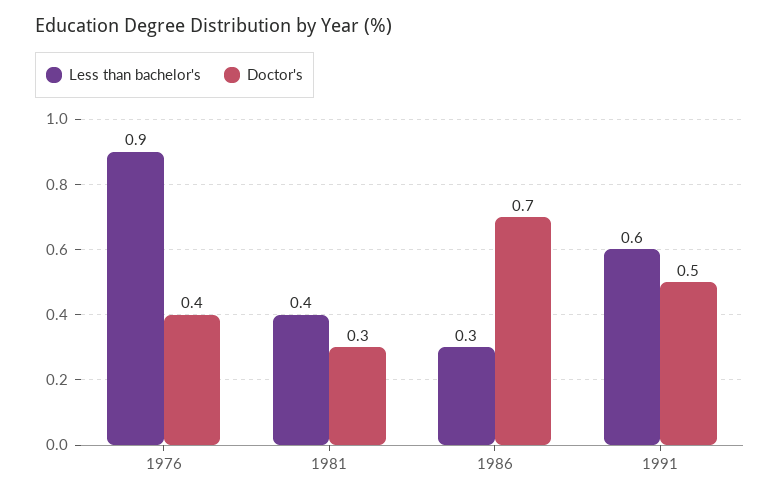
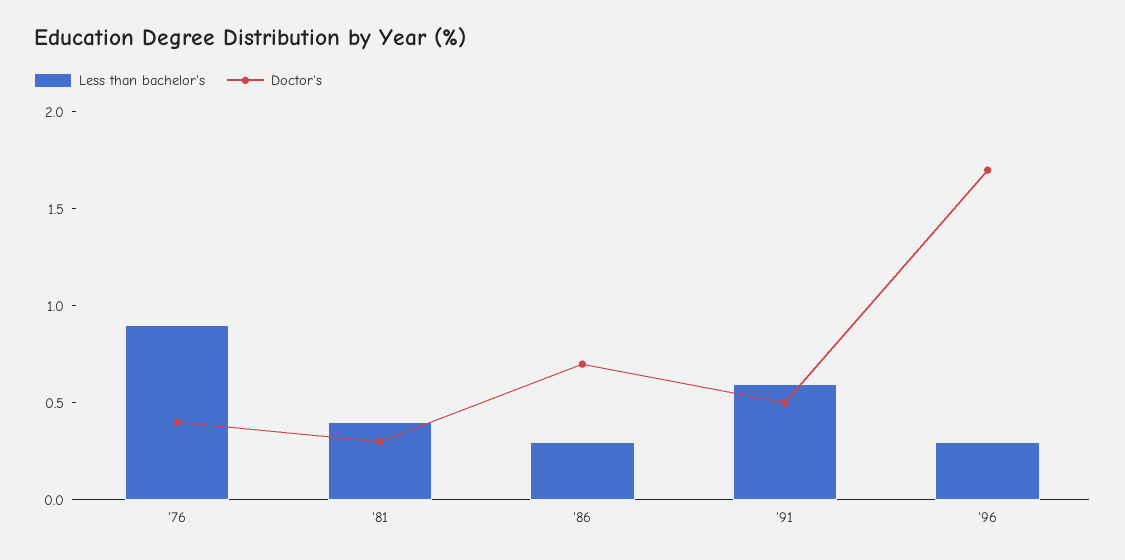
Less than bachelor's, '96: none -> 0.3
Doctor's, '96: none -> 1.7

